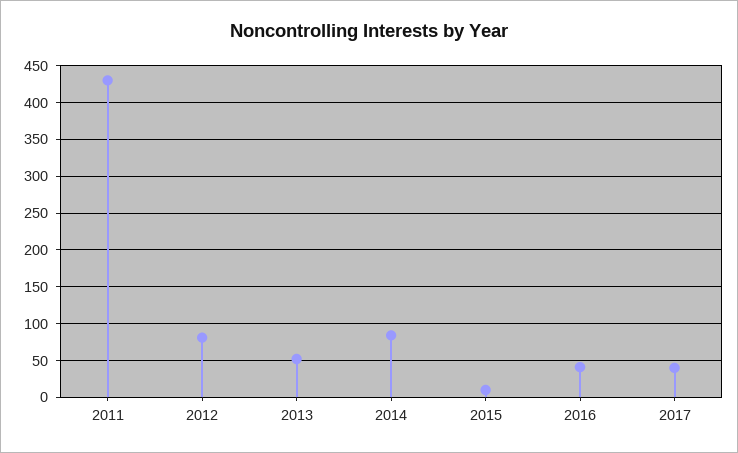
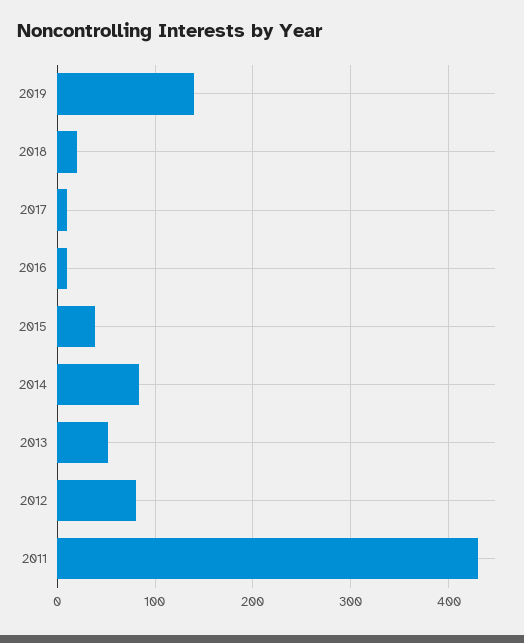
2015: 10 -> 40
2016: 40 -> 10
2017: 40 -> 10
2019: none -> 140
2018: none -> 20

